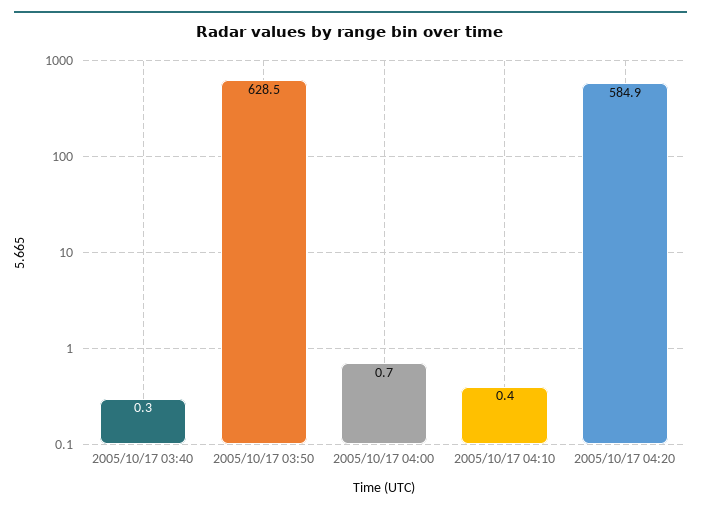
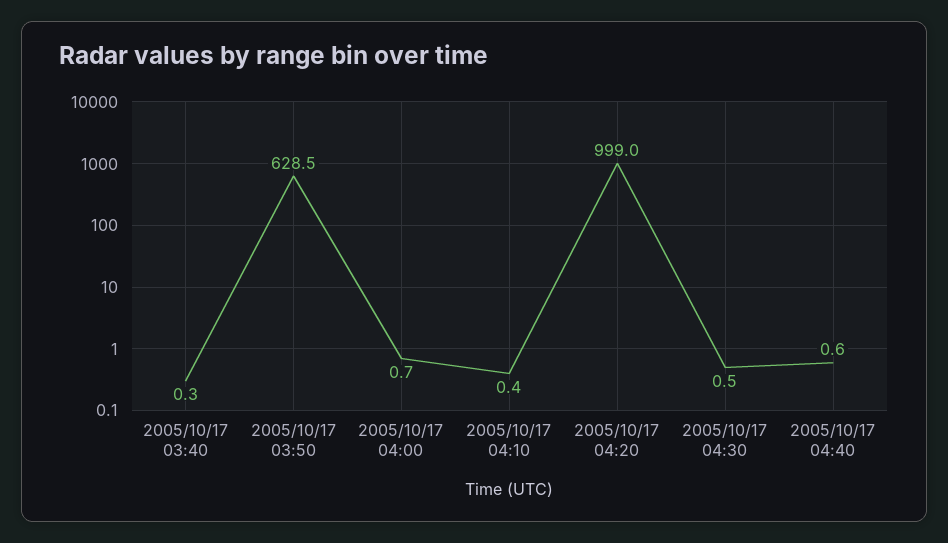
2005/10/17 04:20: 584.9 -> 999
2005/10/17 04:30: none -> 0.5
2005/10/17 04:40: none -> 0.6

